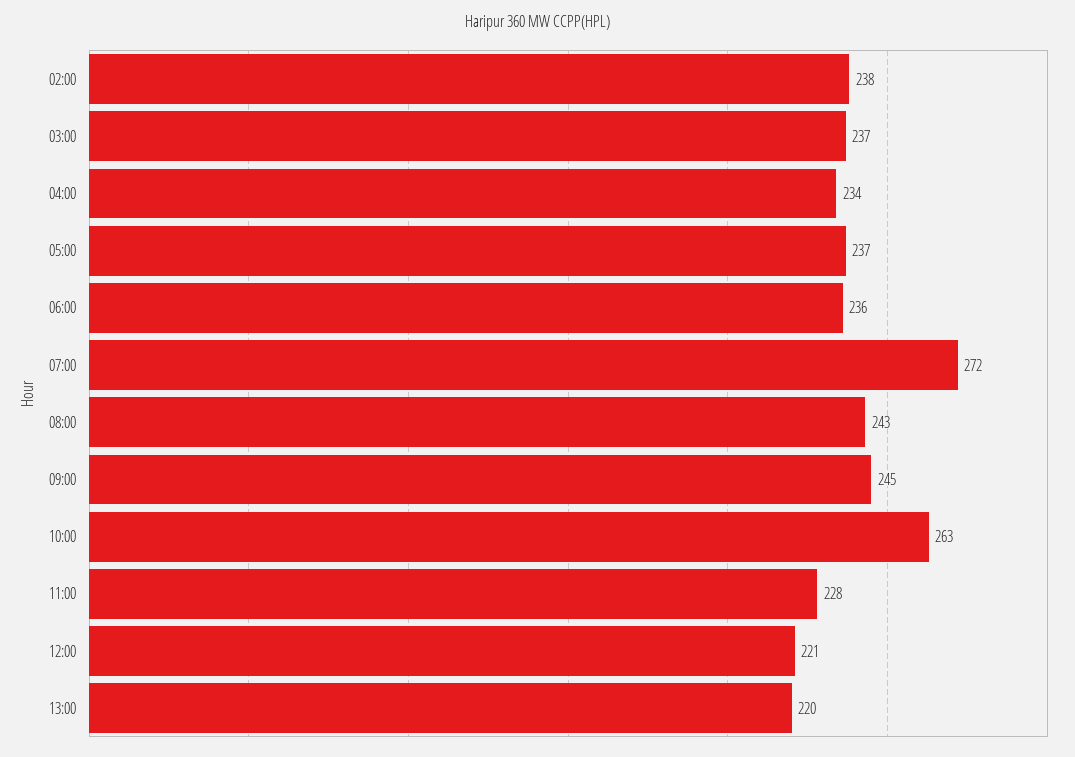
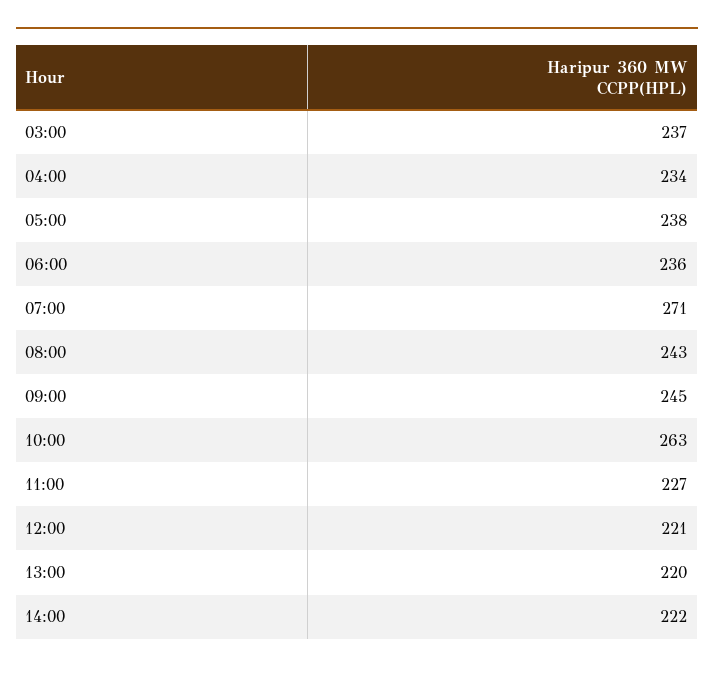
02:00: 238 -> none
05:00: 237 -> 238
07:00: 272 -> 271
11:00: 228 -> 227
14:00: none -> 222

